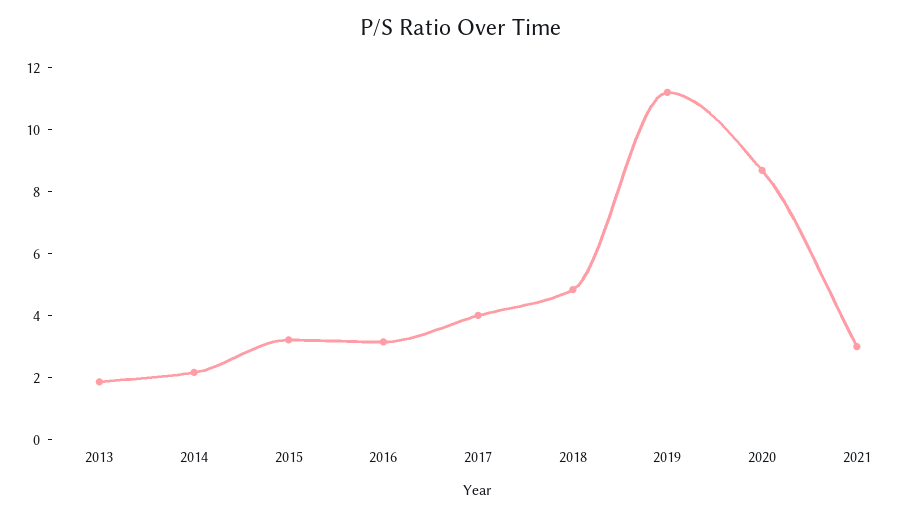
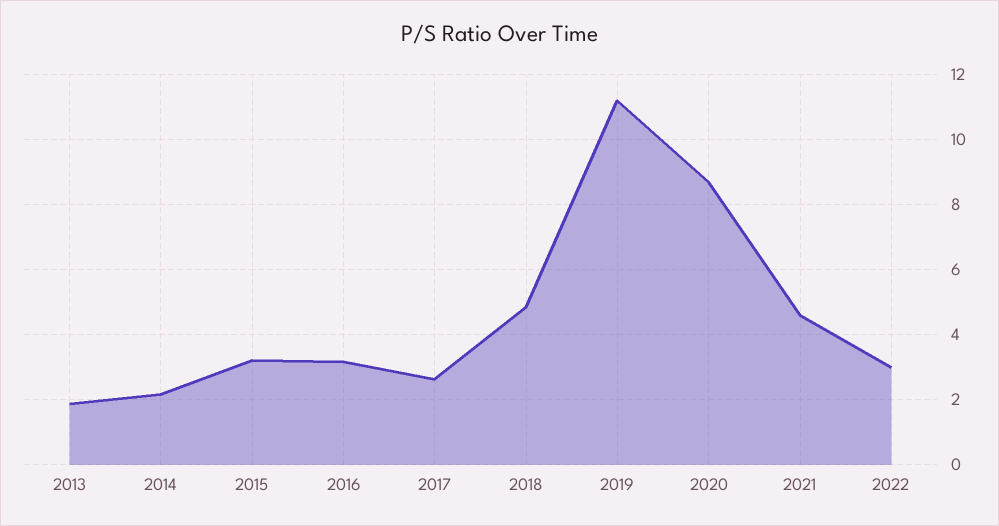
2017: 4 -> 2.6
2021: 3 -> 4.6
2022: none -> 3

